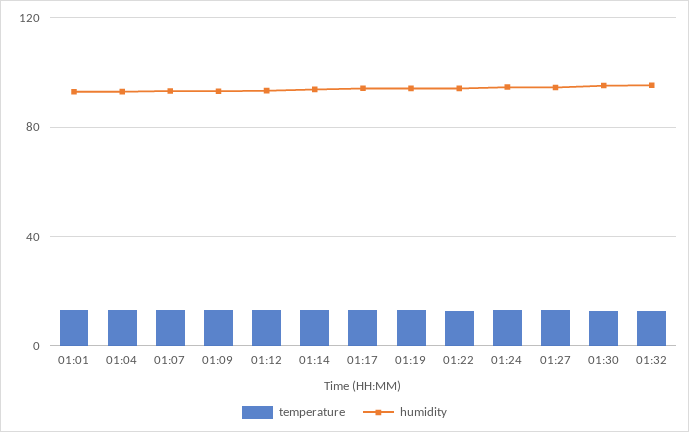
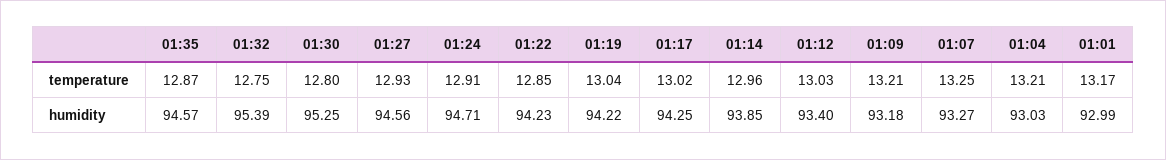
temperature, 01:35: none -> 12.87
humidity, 01:35: none -> 94.57

